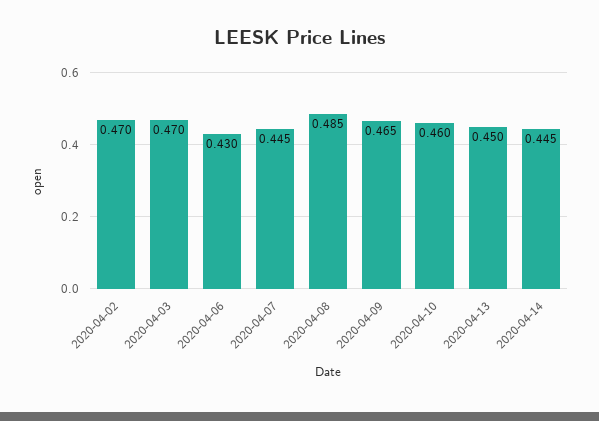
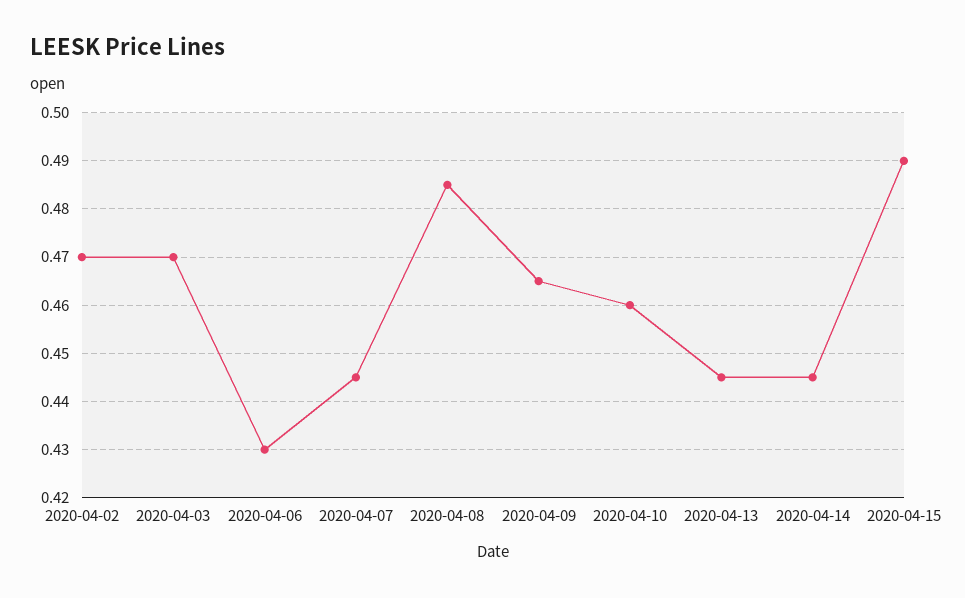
2020-04-13: 0.45 -> 0.445
2020-04-15: none -> 0.49

